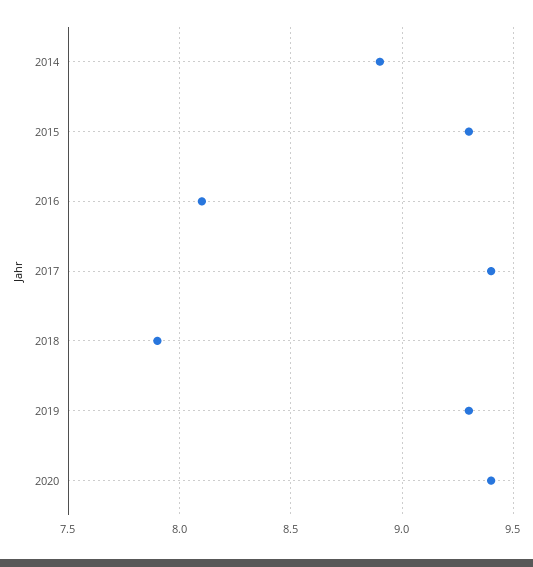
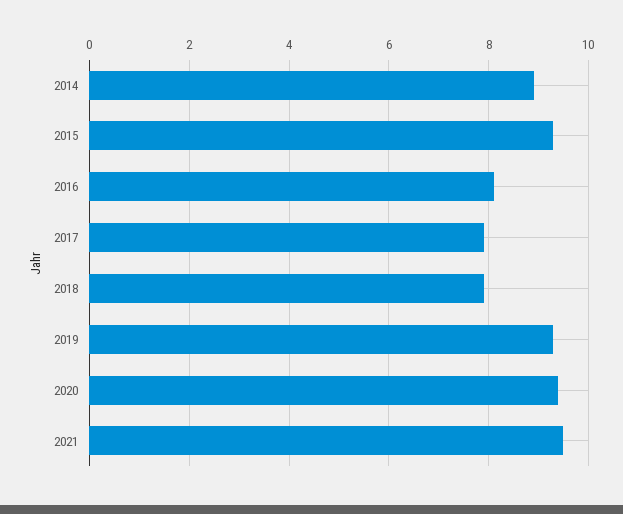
2017: 9.4 -> 8
2021: none -> 9.5

